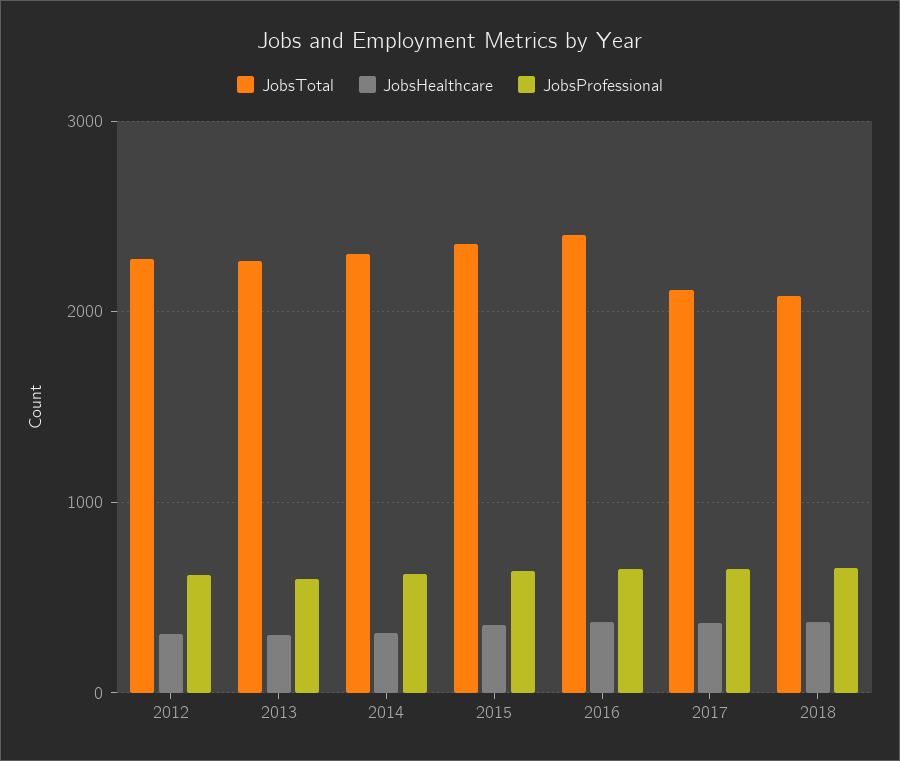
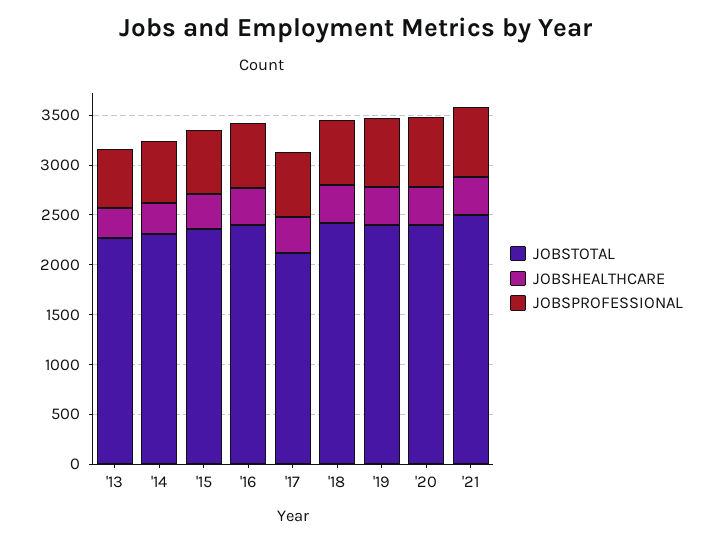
JobsTotal, 2012: 2300 -> none
JobsHealthcare, 2012: 300 -> none
JobsProfessional, 2012: 600 -> none
JobsTotal, 2018: 2100 -> 2400
JobsTotal, '19: none -> 2400
JobsHealthcare, '19: none -> 400
JobsProfessional, '19: none -> 700
JobsTotal, '20: none -> 2400
JobsHealthcare, '20: none -> 400
JobsProfessional, '20: none -> 700
JobsTotal, '21: none -> 2500
JobsHealthcare, '21: none -> 400
JobsProfessional, '21: none -> 700

